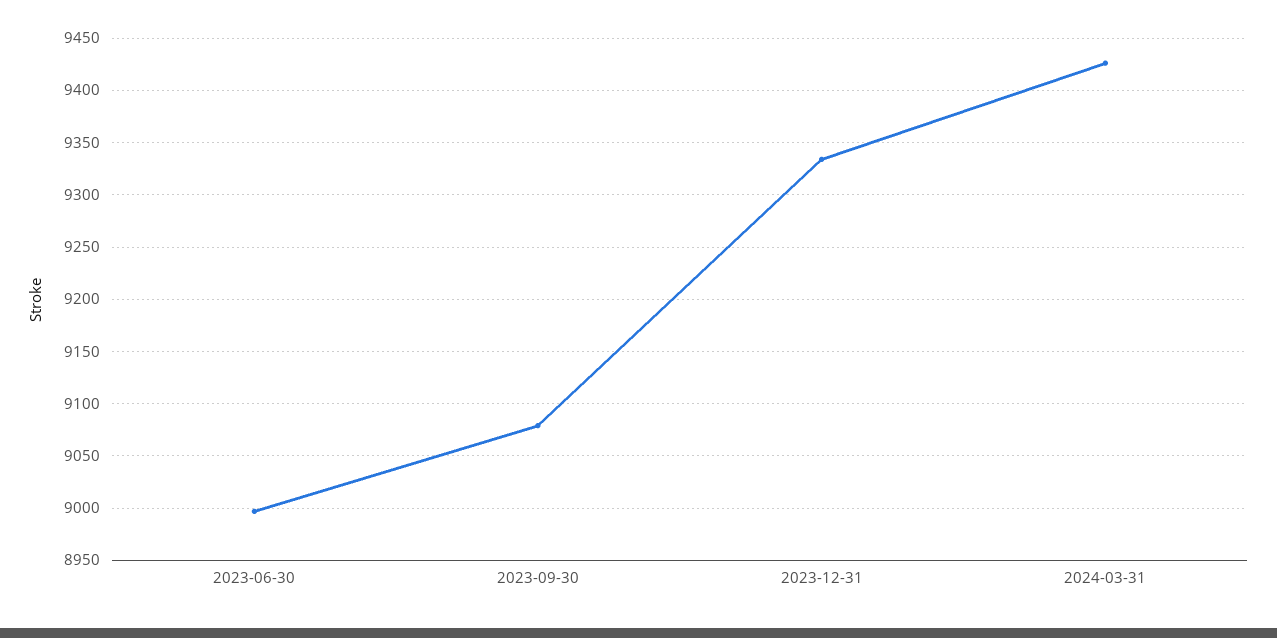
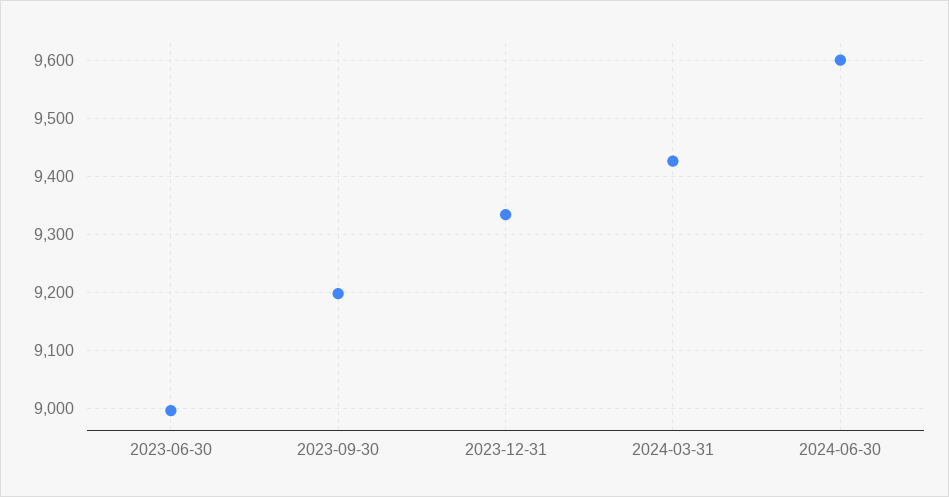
2023-09-30: 9080 -> 9200
2024-06-30: none -> 9600

